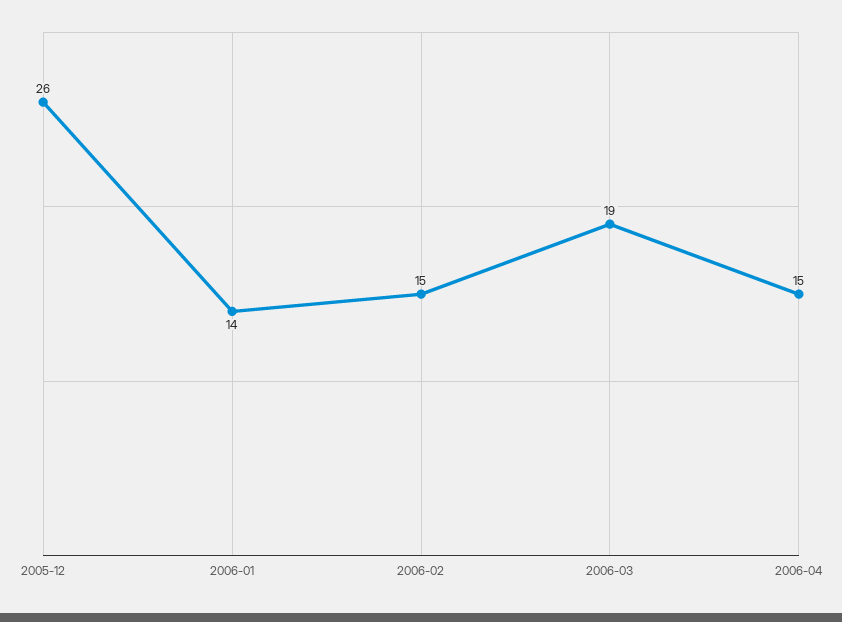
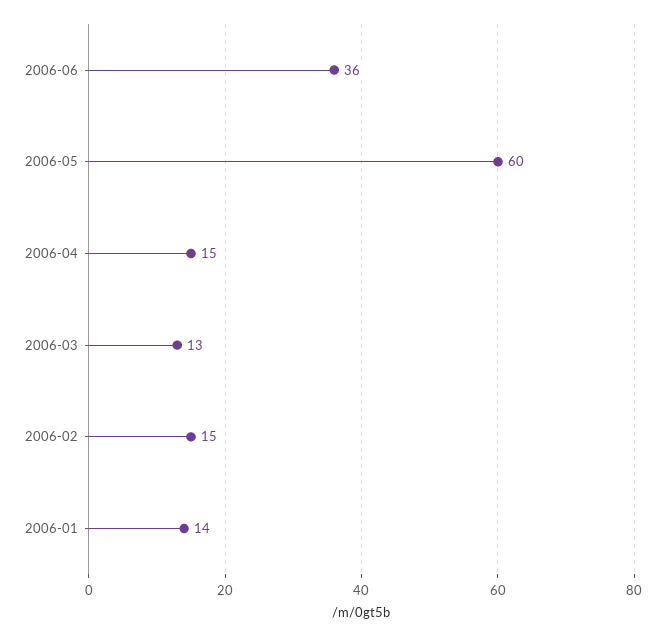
2005-12: 26 -> none
2006-03: 19 -> 13
2006-06: none -> 36
2006-05: none -> 60

